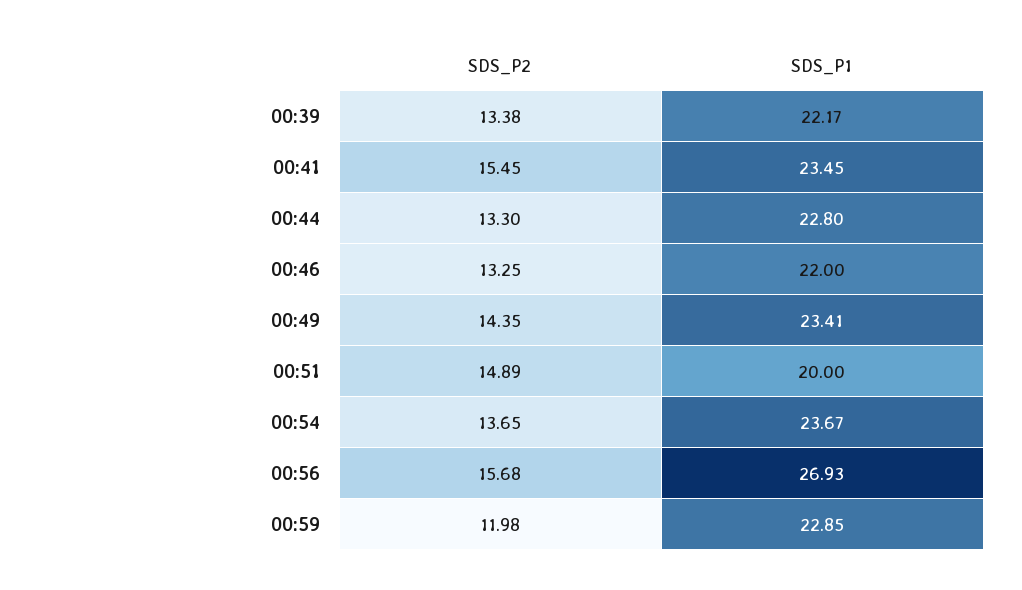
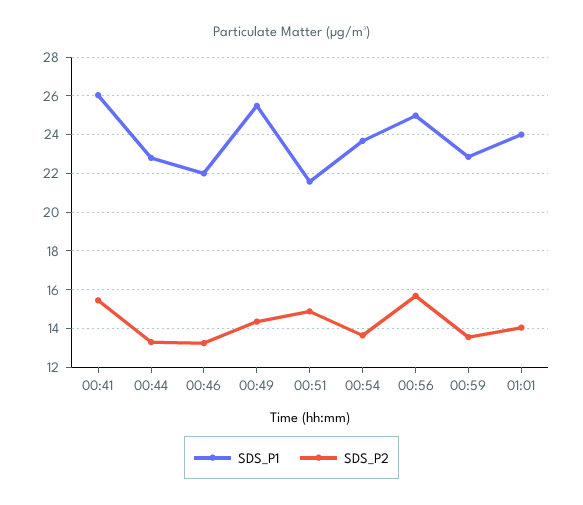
SDS_P2, 00:39: 13.38 -> none
SDS_P1, 00:39: 22.17 -> none
SDS_P1, 00:41: 23.45 -> 26
SDS_P1, 00:49: 23.41 -> 25.5
SDS_P1, 00:51: 20 -> 21.5
SDS_P1, 00:56: 26.93 -> 25
SDS_P2, 00:59: 11.98 -> 13.5
SDS_P1, 01:01: none -> 24
SDS_P2, 01:01: none -> 14

